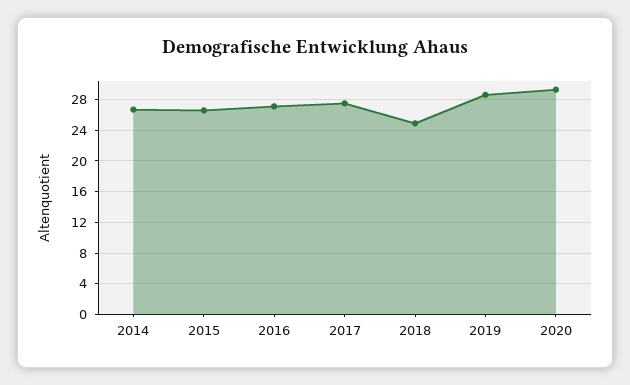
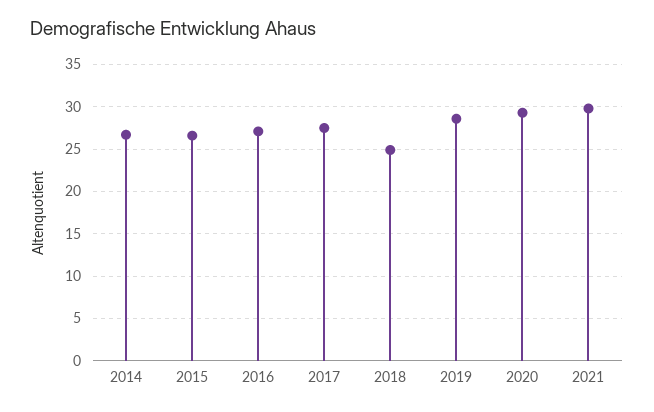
2021: none -> 30

